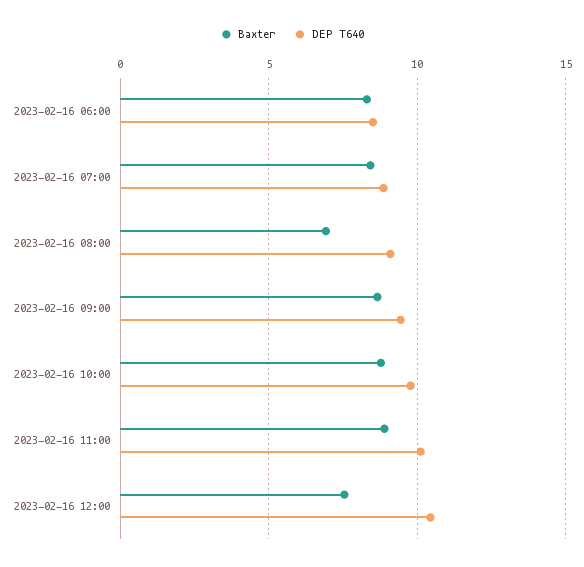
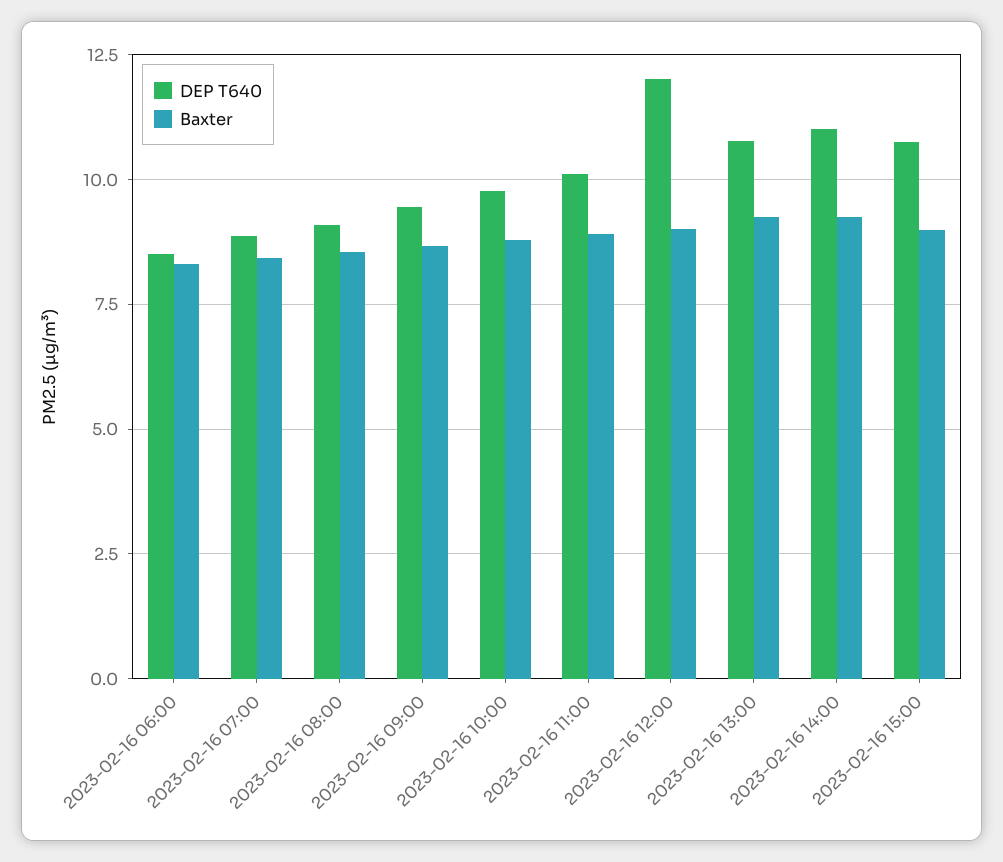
Baxter, 2023-02-16 08:00: 7 -> 8.5
Baxter, 2023-02-16 12:00: 7.5 -> 9
DEP T640, 2023-02-16 12:00: 10.5 -> 12
DEP T640, 2023-02-16 13:00: none -> 10.75
Baxter, 2023-02-16 13:00: none -> 9.25
DEP T640, 2023-02-16 14:00: none -> 11
Baxter, 2023-02-16 14:00: none -> 9.25
DEP T640, 2023-02-16 15:00: none -> 10.75
Baxter, 2023-02-16 15:00: none -> 9

